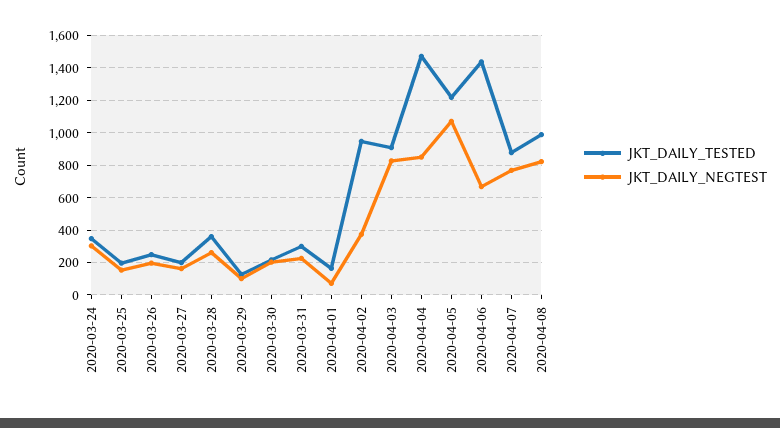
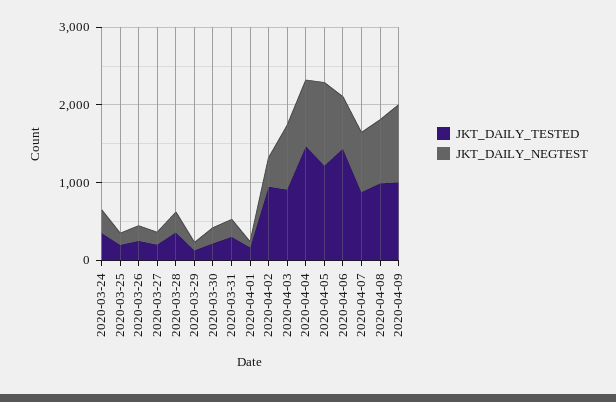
JKT_DAILY_TESTED, 2020-04-09: none -> 1000
JKT_DAILY_NEGTEST, 2020-04-09: none -> 1000

